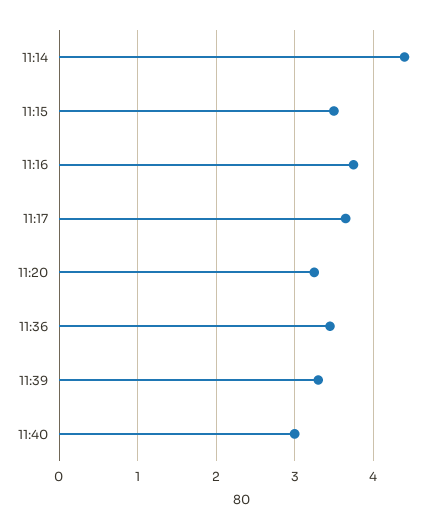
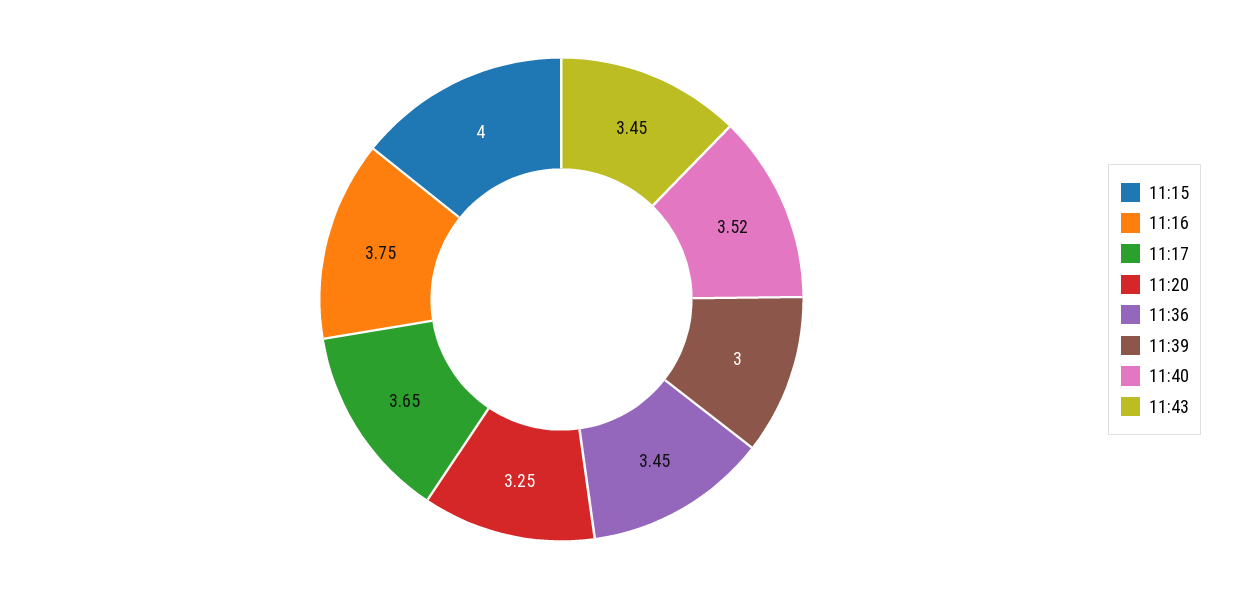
11:14: 4.4 -> none
11:15: 3.5 -> 4
11:39: 3.3 -> 3
11:40: 3 -> 3.52
11:43: none -> 3.45

